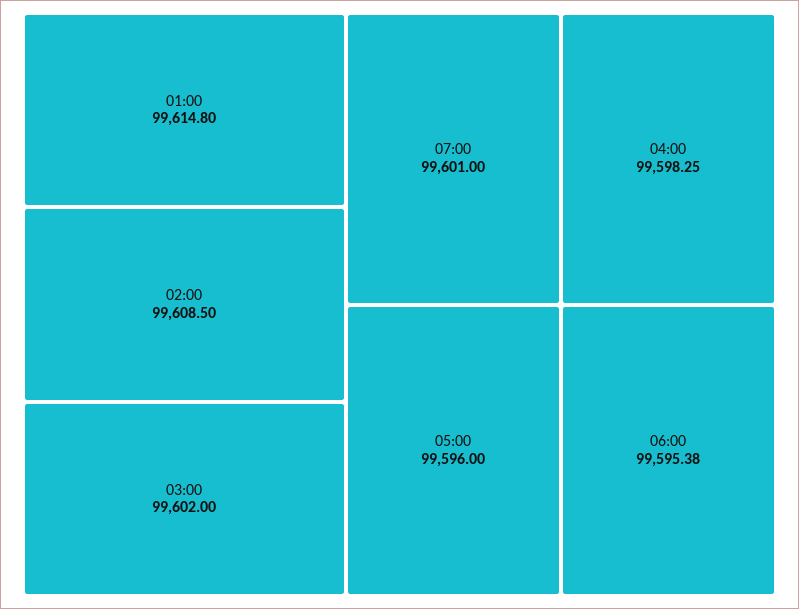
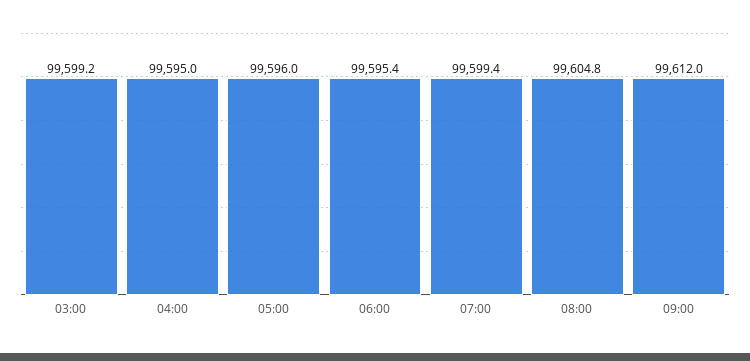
01:00: 99614.8 -> none
02:00: 99608.5 -> none
03:00: 99602 -> 99599.2
07:00: 99601 -> 99599.4
04:00: 99598.25 -> 99595
08:00: none -> 99604.8
09:00: none -> 99612

